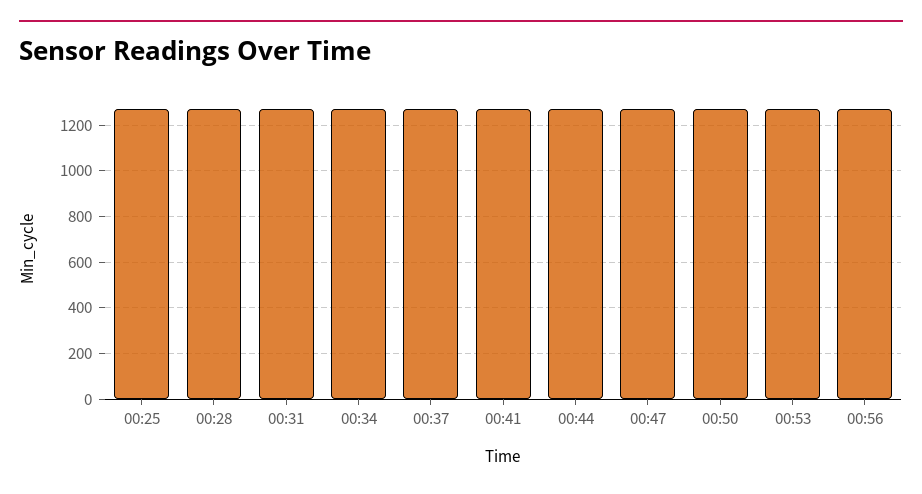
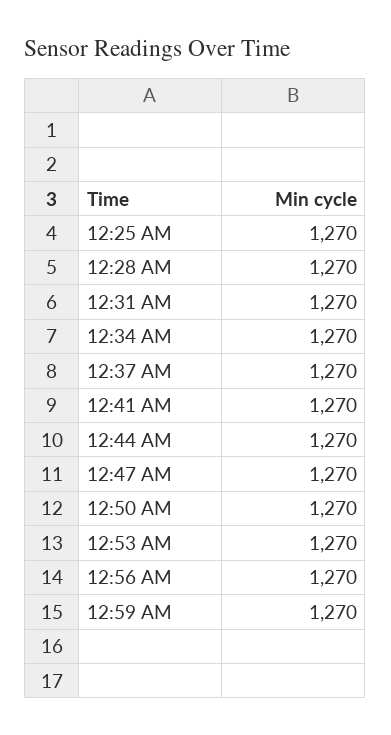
12:59 AM: none -> 1270

